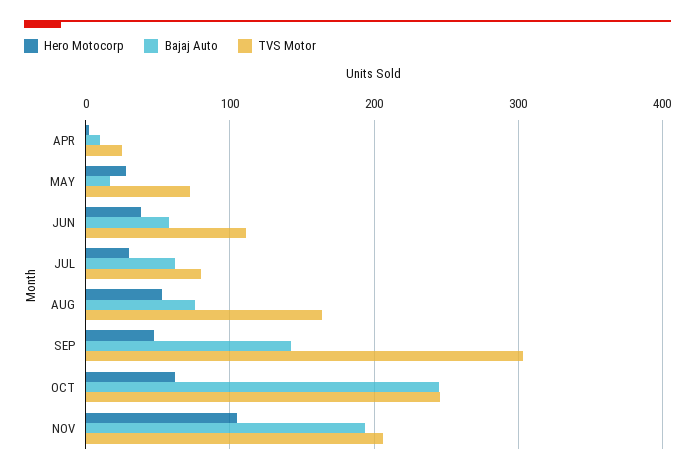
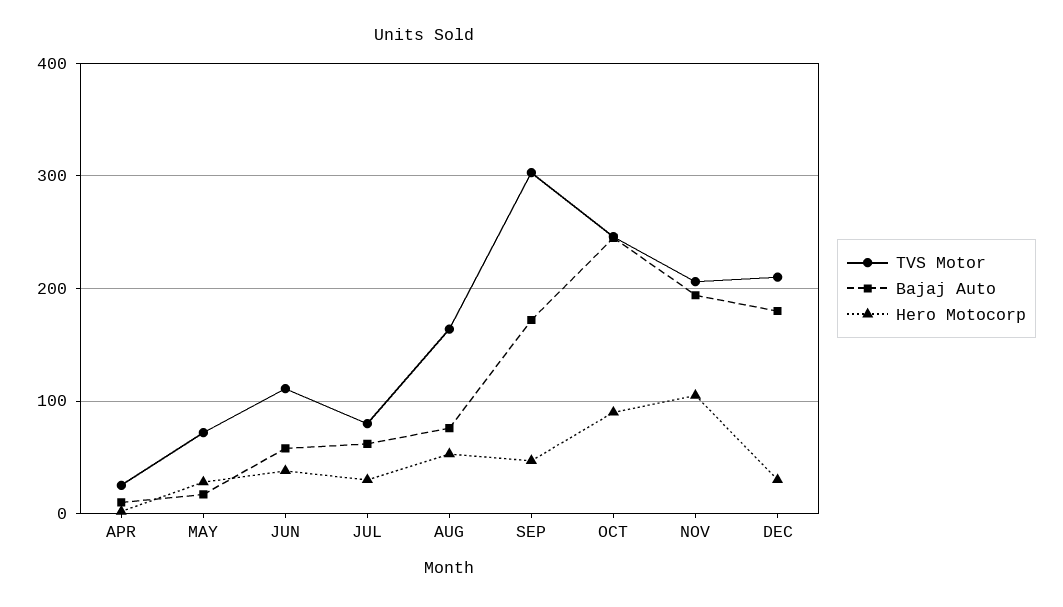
Bajaj Auto, SEP: 140 -> 170
Hero Motocorp, OCT: 60 -> 90
TVS Motor, DEC: none -> 210
Bajaj Auto, DEC: none -> 180
Hero Motocorp, DEC: none -> 30

